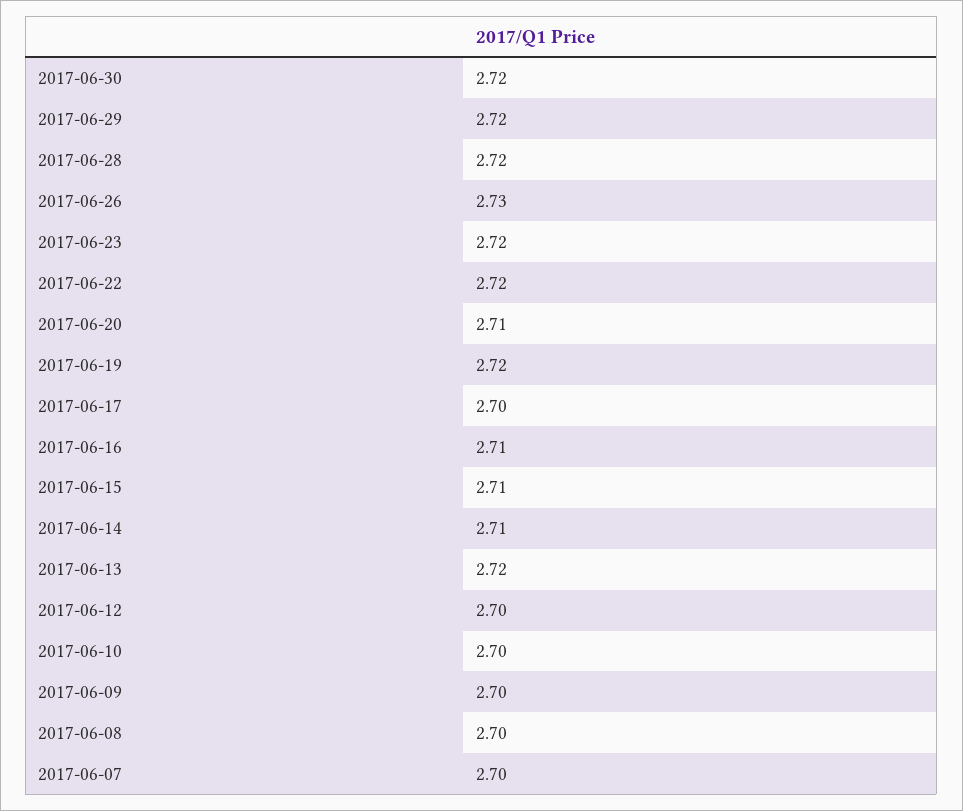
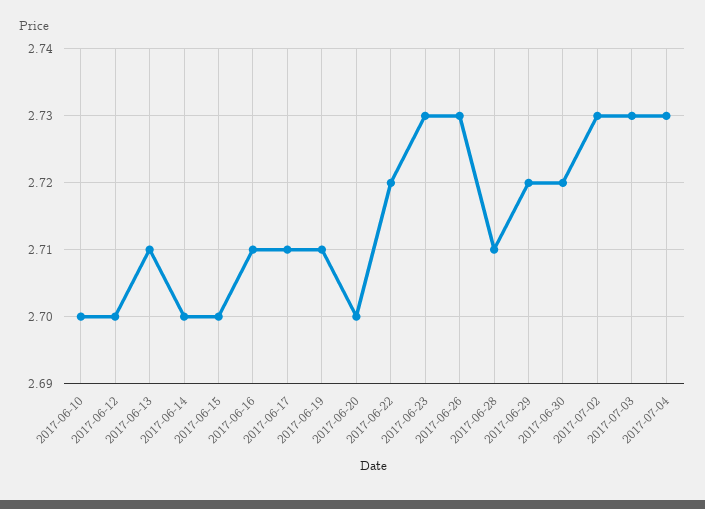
2017-06-28: 2.72 -> 2.71
2017-06-23: 2.72 -> 2.73
2017-06-20: 2.71 -> 2.7
2017-06-19: 2.72 -> 2.71
2017-06-17: 2.7 -> 2.71
2017-06-15: 2.71 -> 2.7
2017-06-14: 2.71 -> 2.7
2017-06-13: 2.72 -> 2.71
2017-06-09: 2.7 -> none
2017-06-08: 2.7 -> none
2017-06-07: 2.7 -> none
2017-07-02: none -> 2.73
2017-07-03: none -> 2.73
2017-07-04: none -> 2.73

